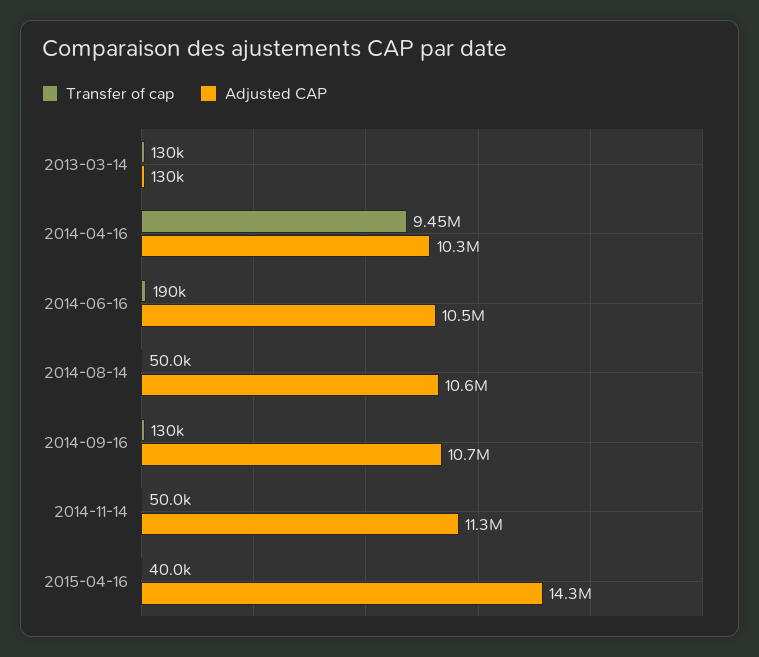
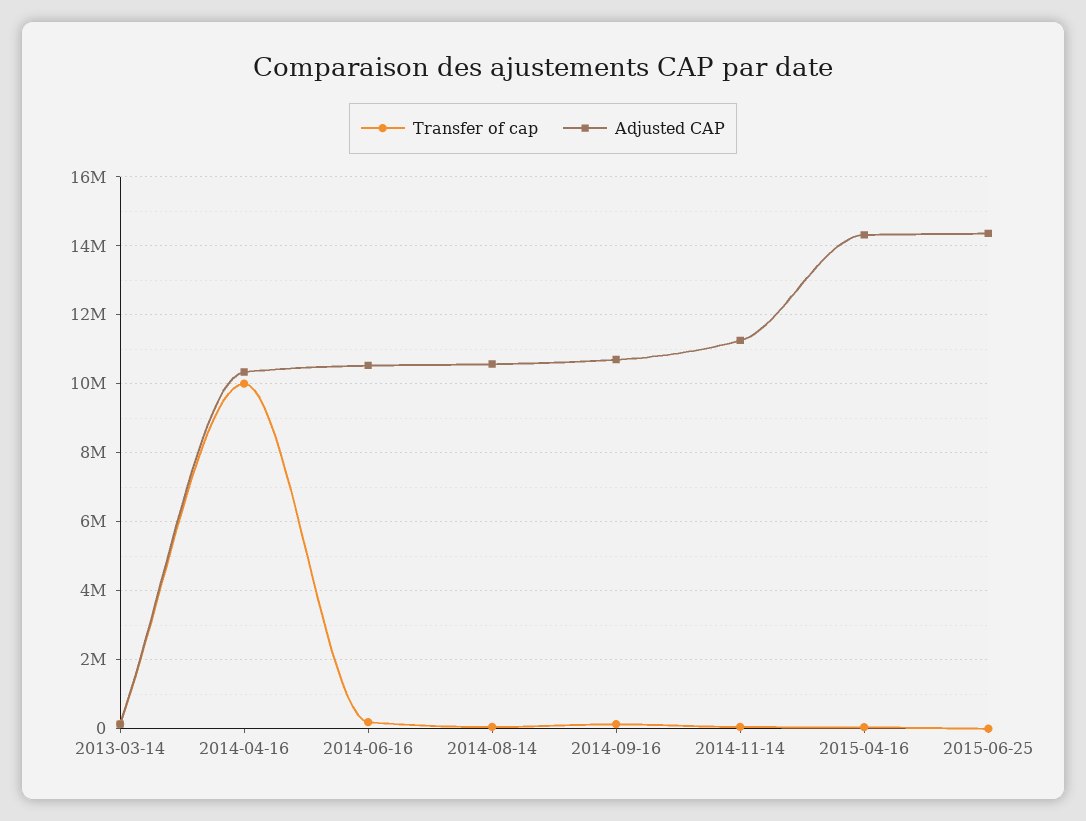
Transfer of cap, 2014-04-16: 9450000 -> 10000000
Transfer of cap, 2015-06-25: none -> 0
Adjusted CAP, 2015-06-25: none -> 14400000

